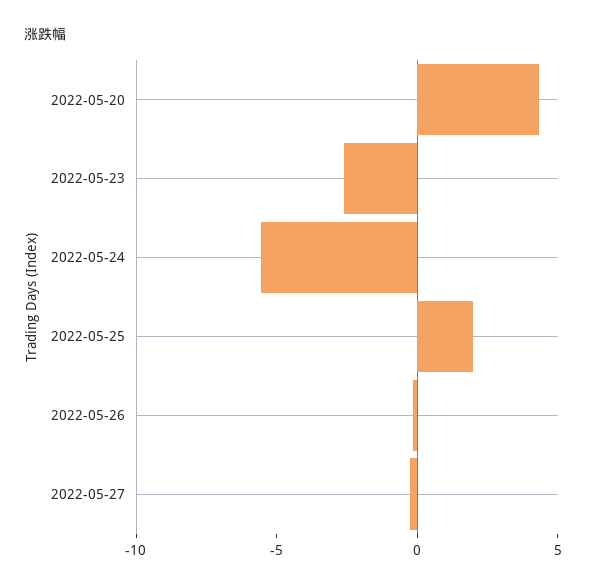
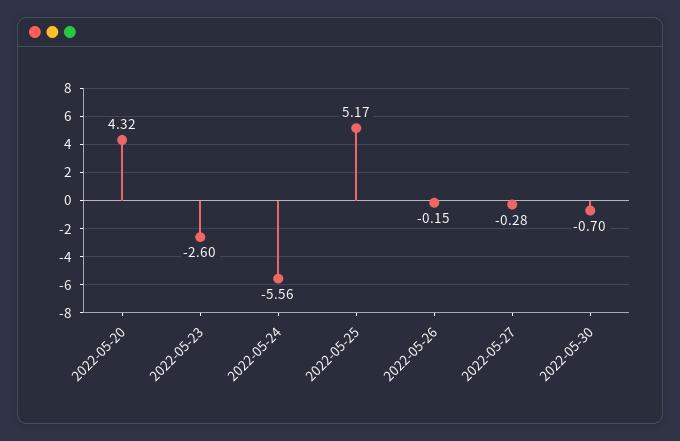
2022-05-25: 2 -> 5.17
2022-05-30: none -> -0.7

